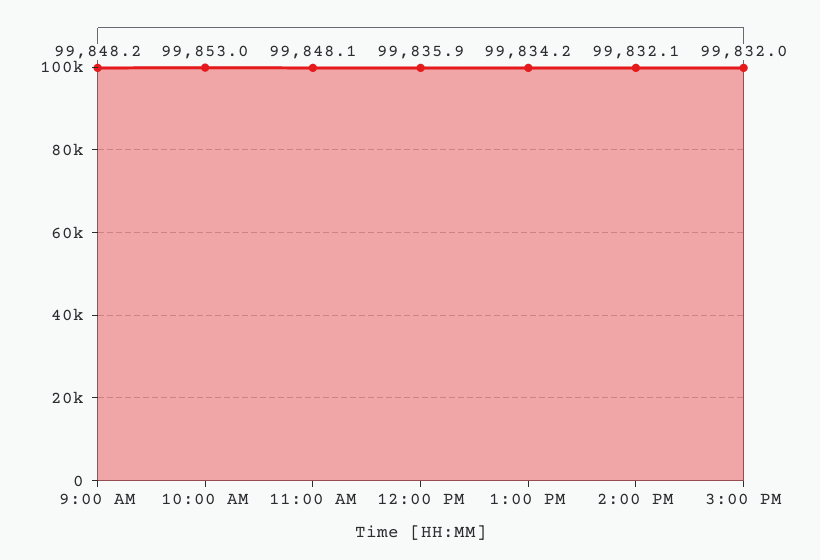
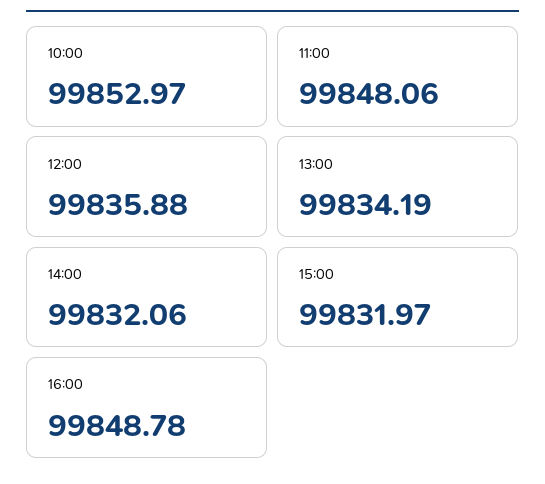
9:00 AM: 99848.2 -> none
16:00: none -> 99848.78

